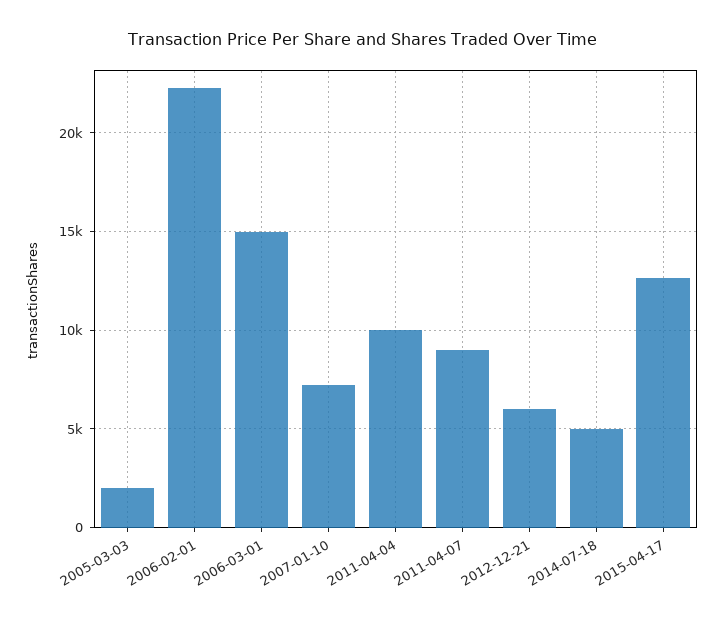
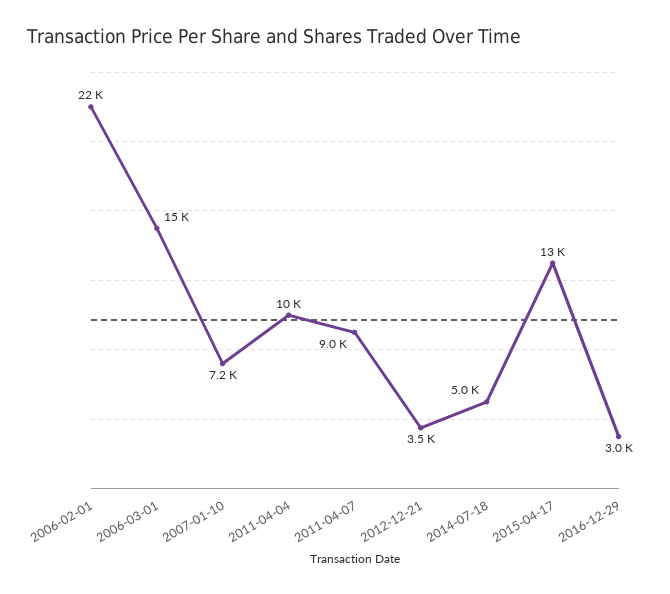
2005-03-03: 2000 -> none
2012-12-21: 6000 -> 3500
2016-12-29: none -> 3000

